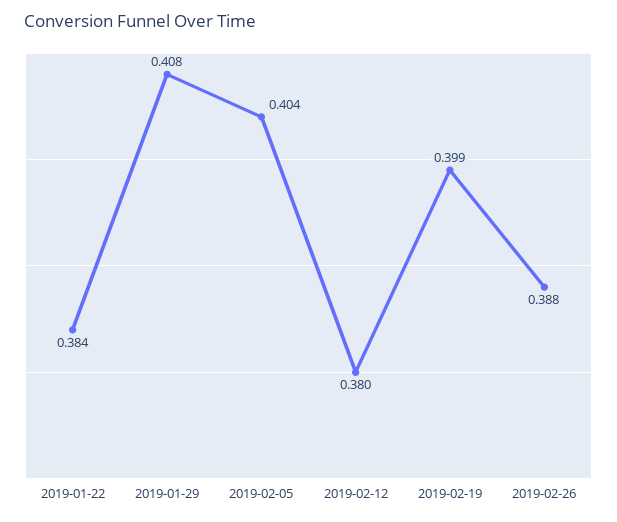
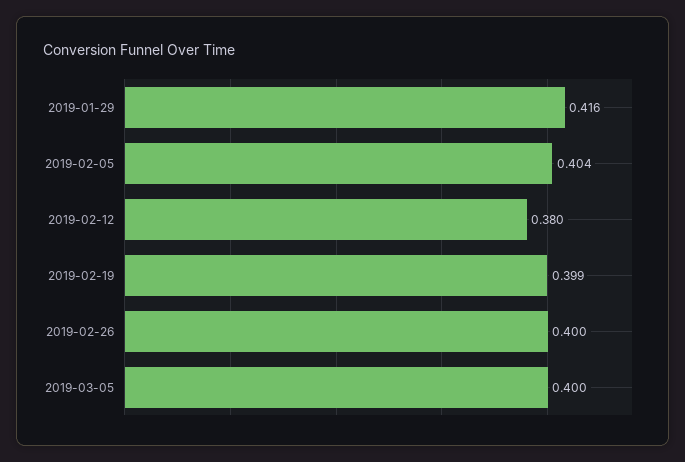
2019-01-22: 0.384 -> none
2019-01-29: 0.408 -> 0.416
2019-02-26: 0.388 -> 0.4
2019-03-05: none -> 0.4

